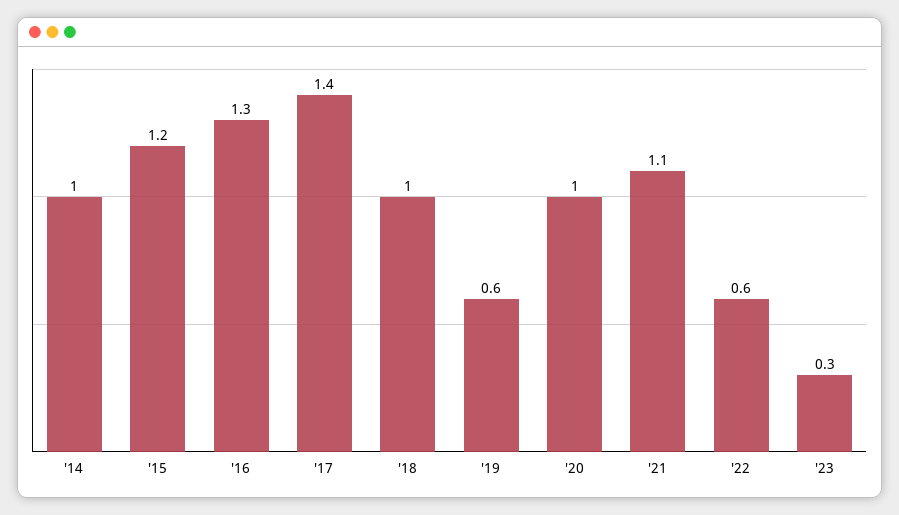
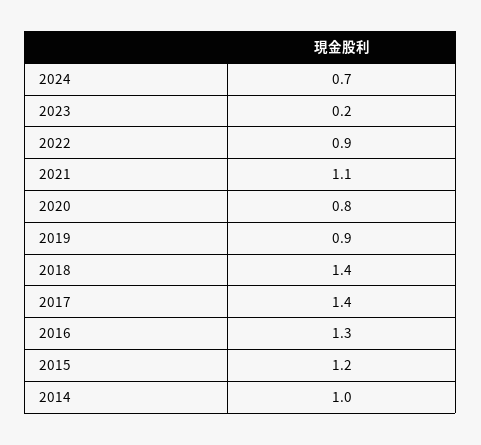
'18: 1 -> 1.4
'19: 0.6 -> 0.9
'20: 1 -> 0.8
'22: 0.6 -> 0.9
'23: 0.3 -> 0.2
2024: none -> 0.7

